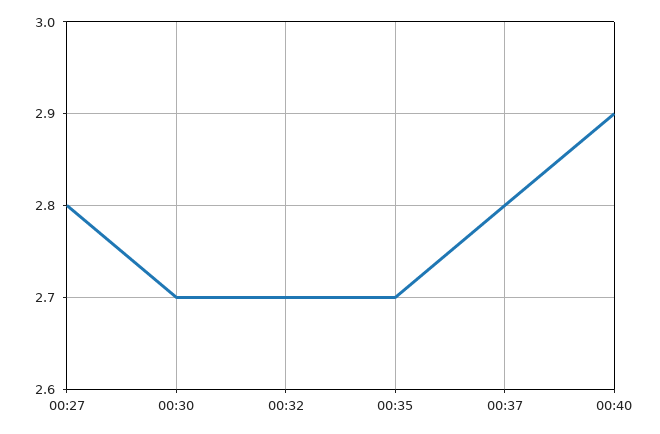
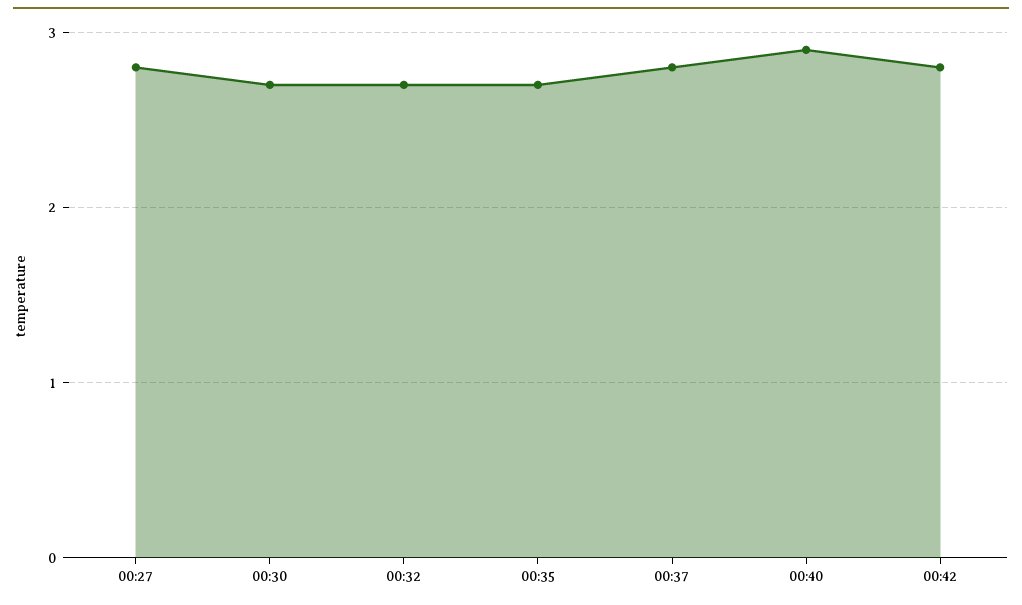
00:42: none -> 2.8

